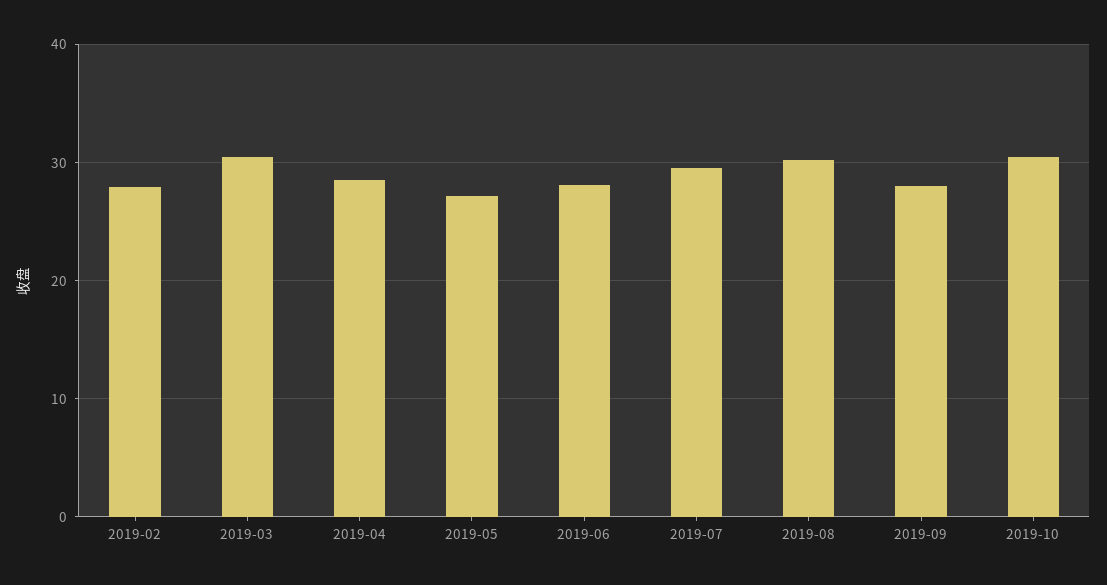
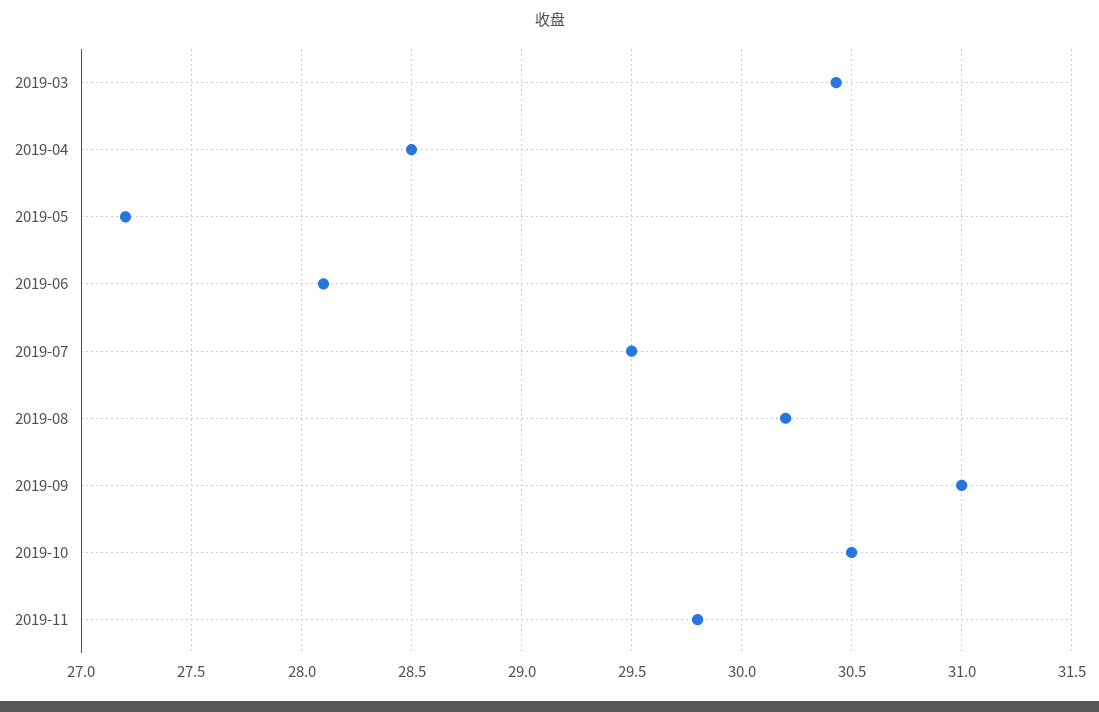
2019-02: 28 -> none
2019-09: 28 -> 31
2019-11: none -> 29.8

